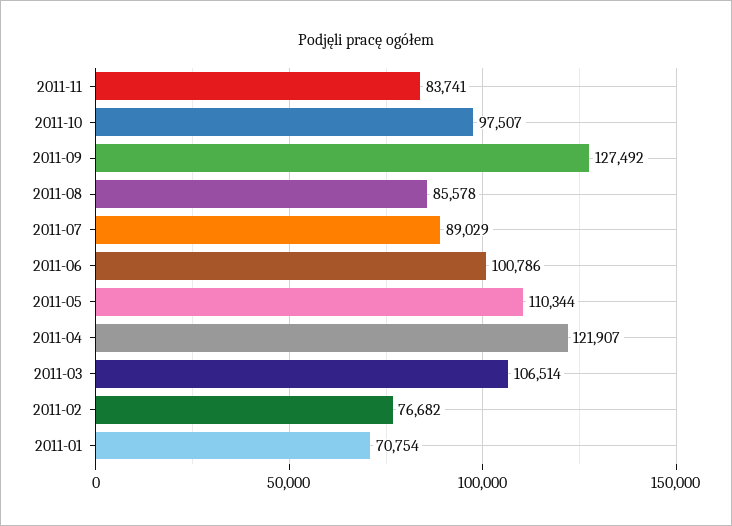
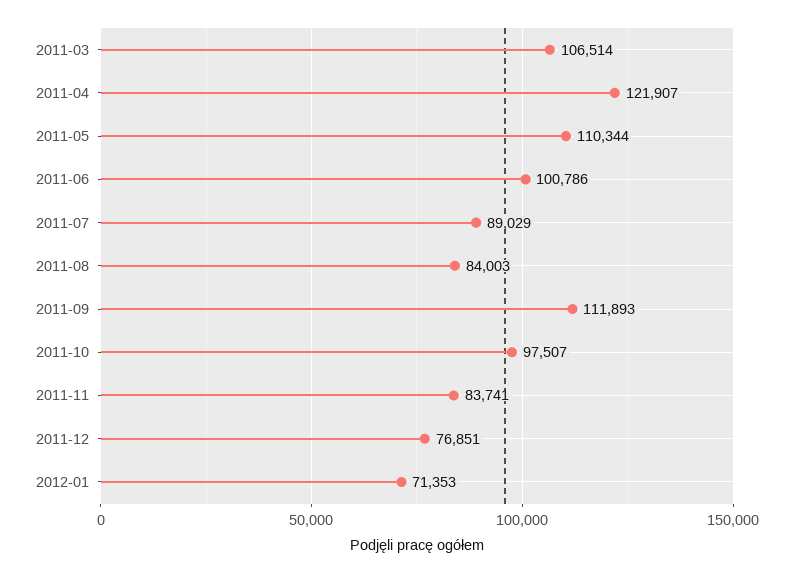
2011-09: 127492 -> 111893
2011-08: 85578 -> 84003
2011-02: 76682 -> none
2011-01: 70754 -> none
2011-12: none -> 76851
2012-01: none -> 71353

